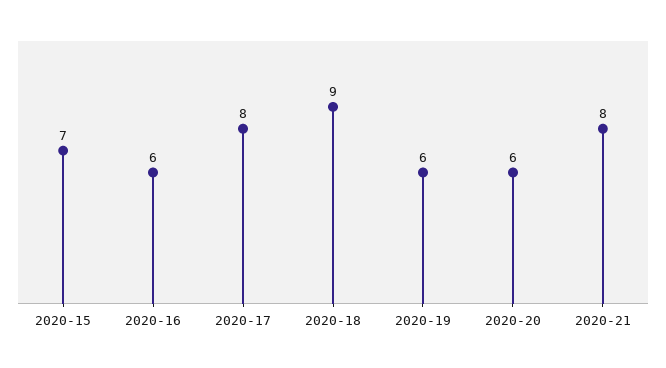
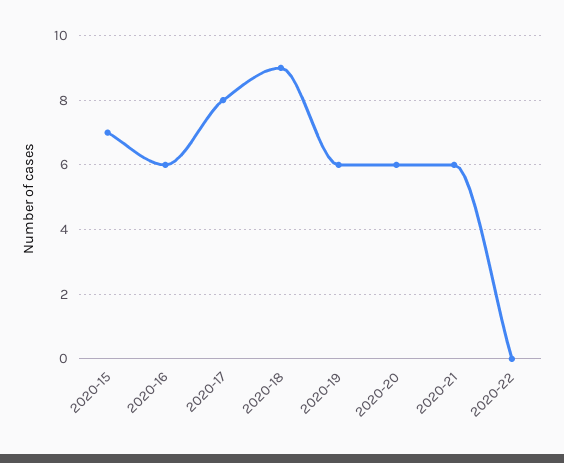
2020-21: 8 -> 6
2020-22: none -> 0

